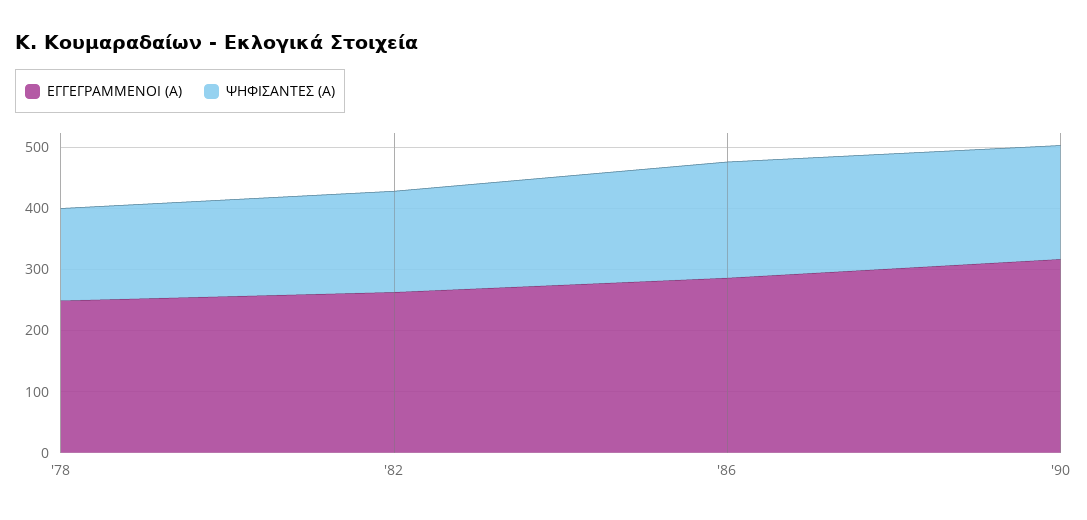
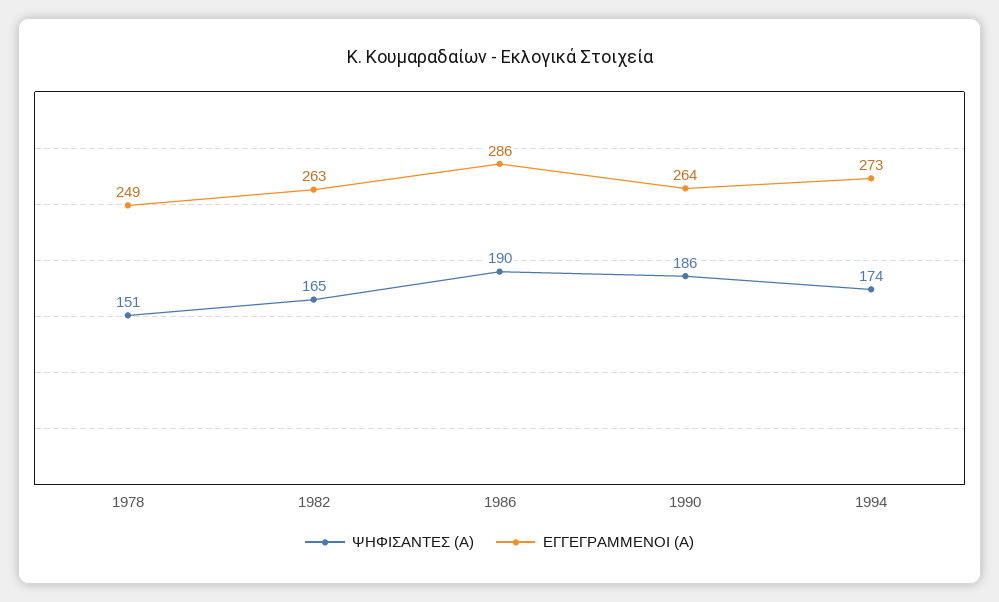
ΕΓΓΕΓΡΑΜΜΕΝΟΙ (Α), '90: 320 -> 264
ΨΗΦΙΣΑΝΤΕΣ (Α), 1994: none -> 174
ΕΓΓΕΓΡΑΜΜΕΝΟΙ (Α), 1994: none -> 273

